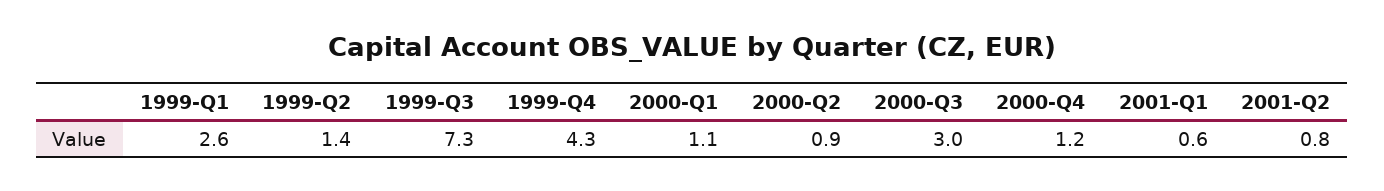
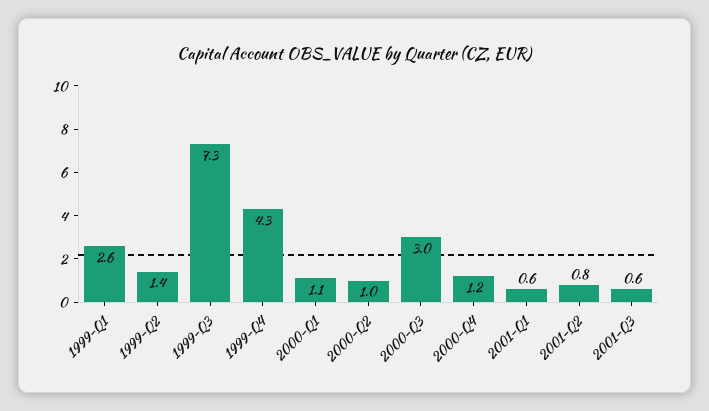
2000-Q2: 0.9 -> 1
2001-Q3: none -> 0.6

